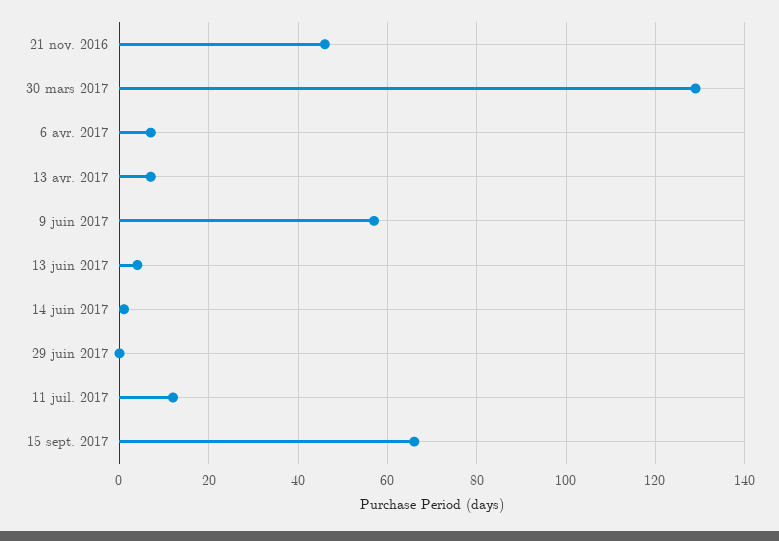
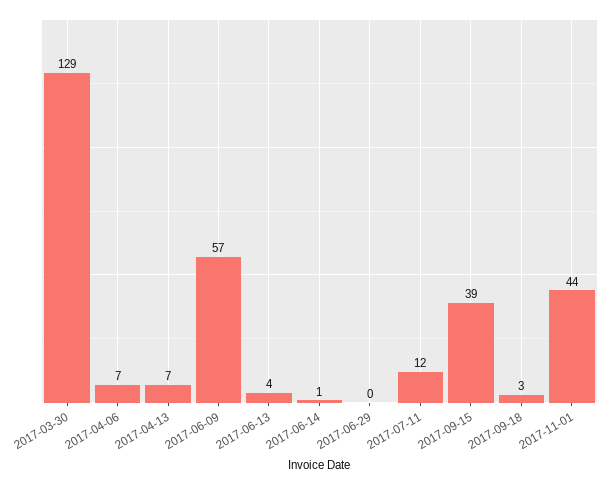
21 nov. 2016: 45 -> none
15 sept. 2017: 65 -> 39
2017-09-18: none -> 3
2017-11-01: none -> 44

